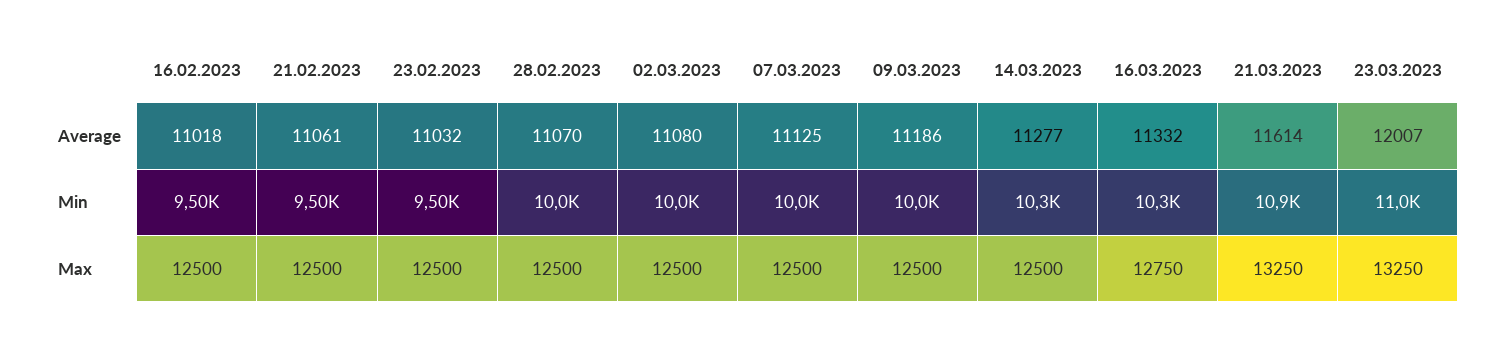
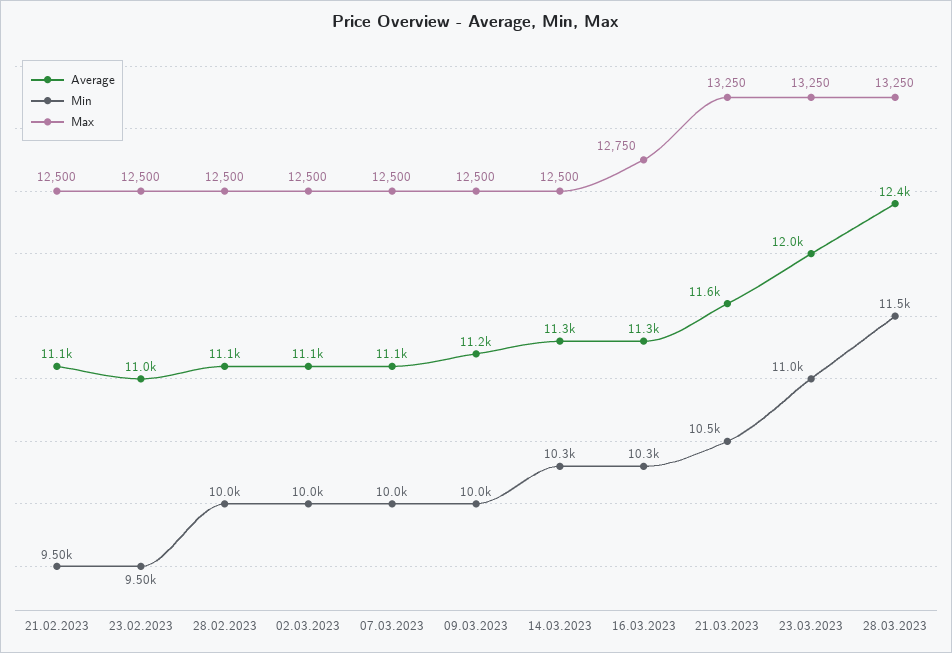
Average, 16.02.2023: 11018 -> none
Min, 16.02.2023: 9500 -> none
Min, 21.03.2023: 10900 -> 10500
Max, 16.02.2023: 12500 -> none
Average, 28.03.2023: none -> 12400
Min, 28.03.2023: none -> 11500
Max, 28.03.2023: none -> 13250

